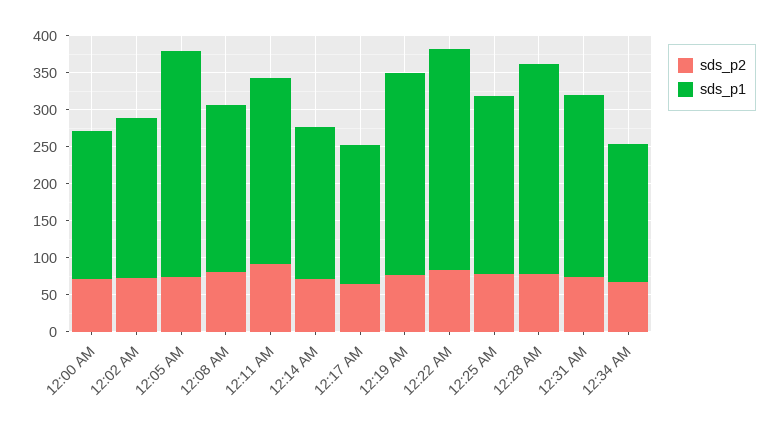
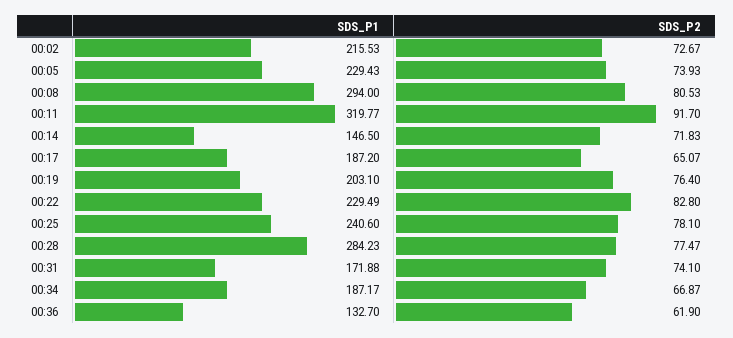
sds_p2, 12:00 AM: 75 -> none
sds_p1, 12:00 AM: 200 -> none
sds_p1, 12:05 AM: 300 -> 229.43
sds_p1, 12:08 AM: 225 -> 294
sds_p1, 12:11 AM: 250 -> 319.77
sds_p1, 12:14 AM: 200 -> 146.5
sds_p1, 12:19 AM: 275 -> 203.1
sds_p1, 12:22 AM: 300 -> 229.49
sds_p1, 12:31 AM: 250 -> 171.88
sds_p1, 00:36: none -> 132.7
sds_p2, 00:36: none -> 61.9

